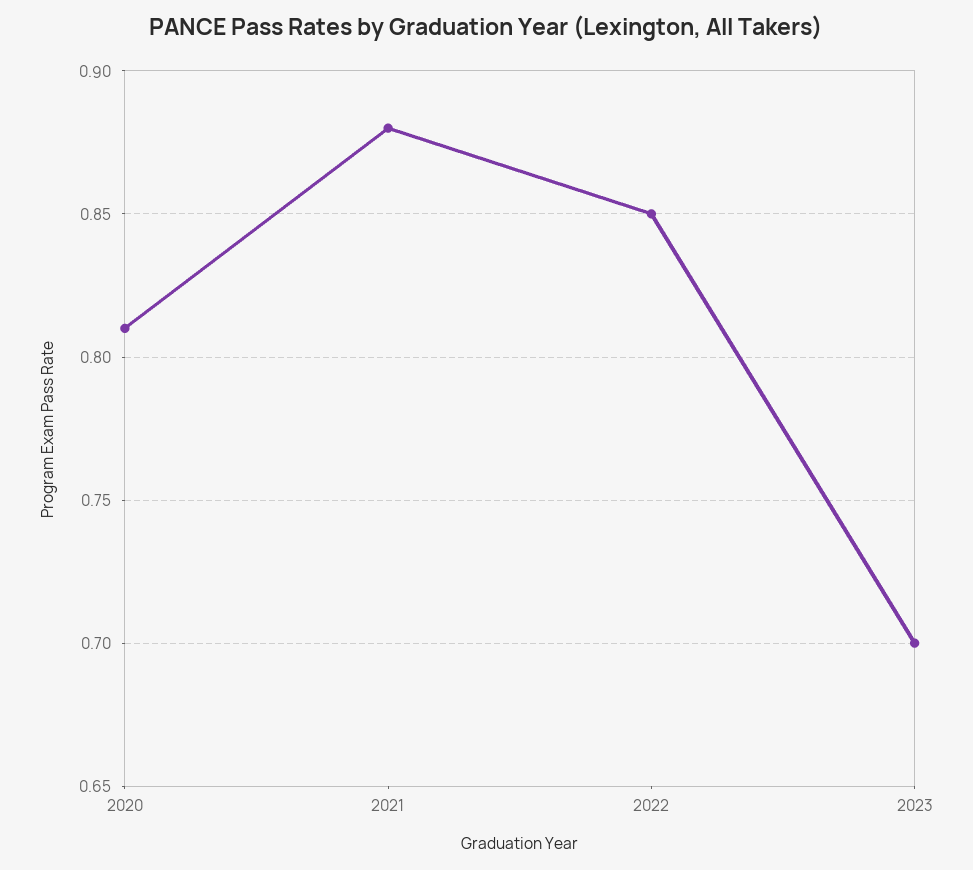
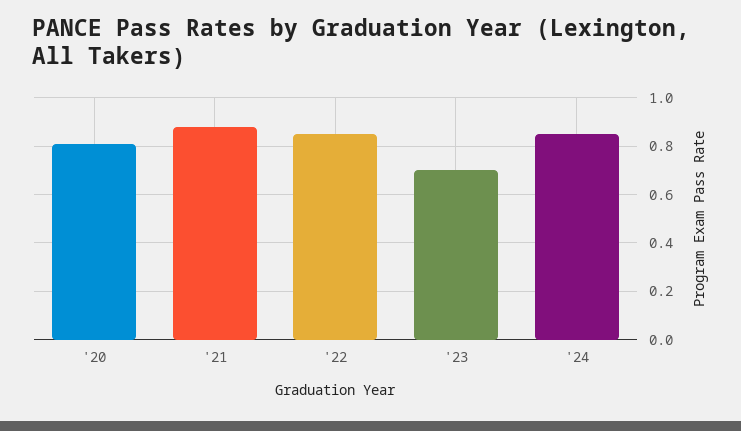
'24: none -> 0.85

